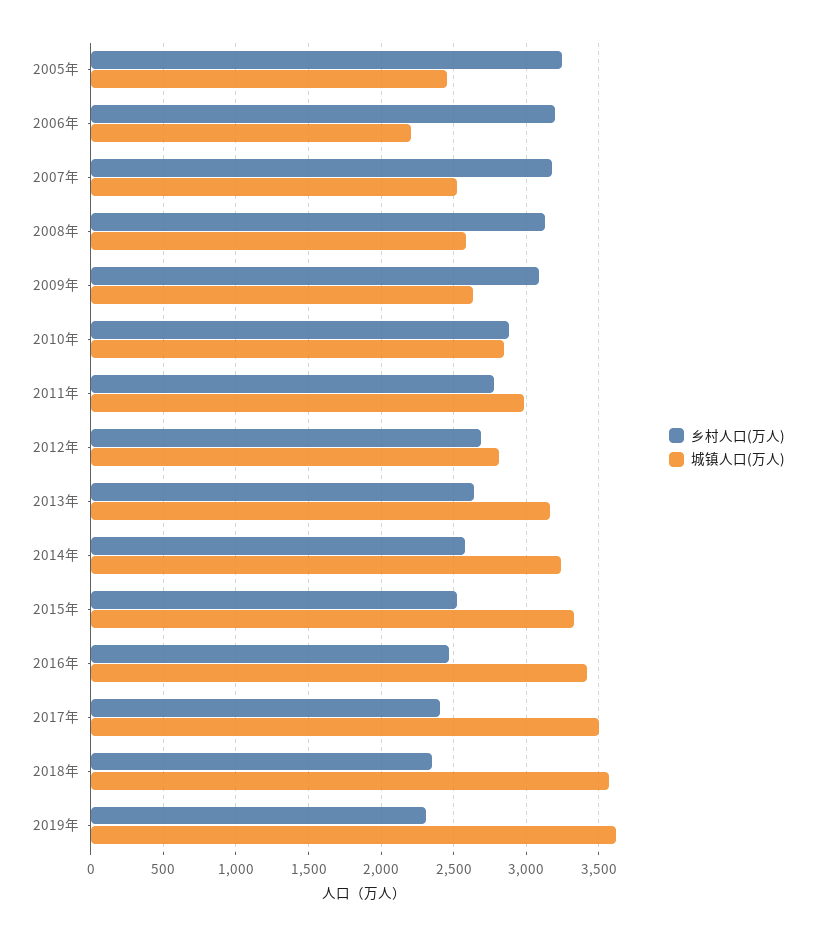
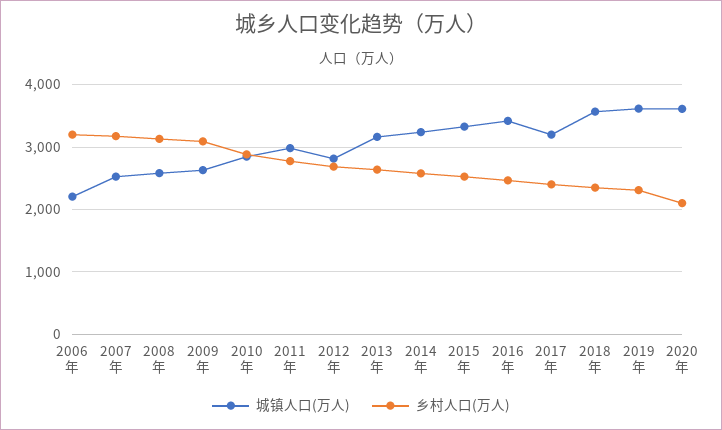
乡村人口(万人), 2005年: 3250 -> none
城镇人口(万人), 2005年: 2450 -> none
城镇人口(万人), 2017年: 3500 -> 3200
城镇人口(万人), 2020年: none -> 3600
乡村人口(万人), 2020年: none -> 2100

